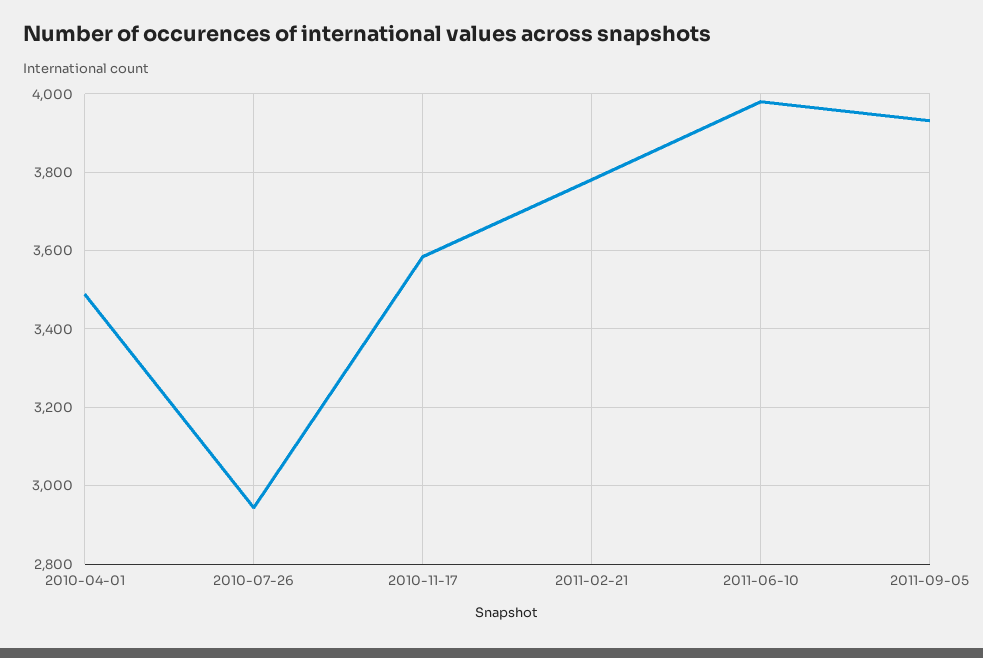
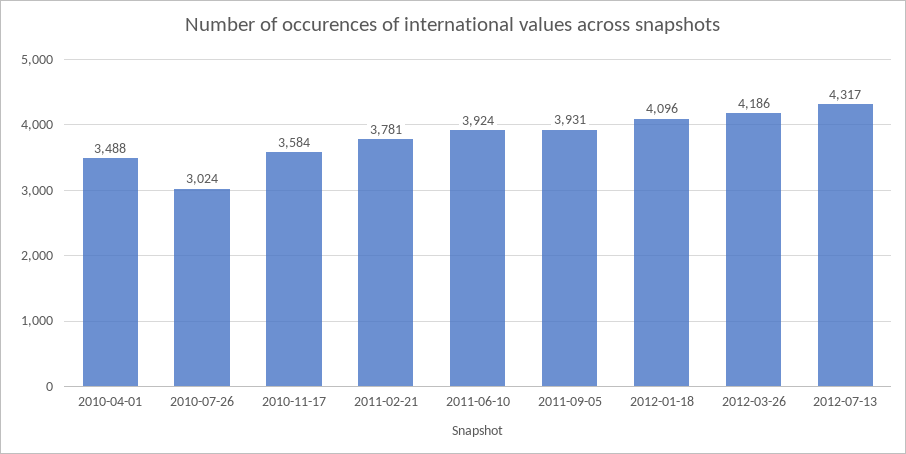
2010-07-26: 2940 -> 3024
2011-06-10: 3980 -> 3924
2012-01-18: none -> 4096
2012-03-26: none -> 4186
2012-07-13: none -> 4317

